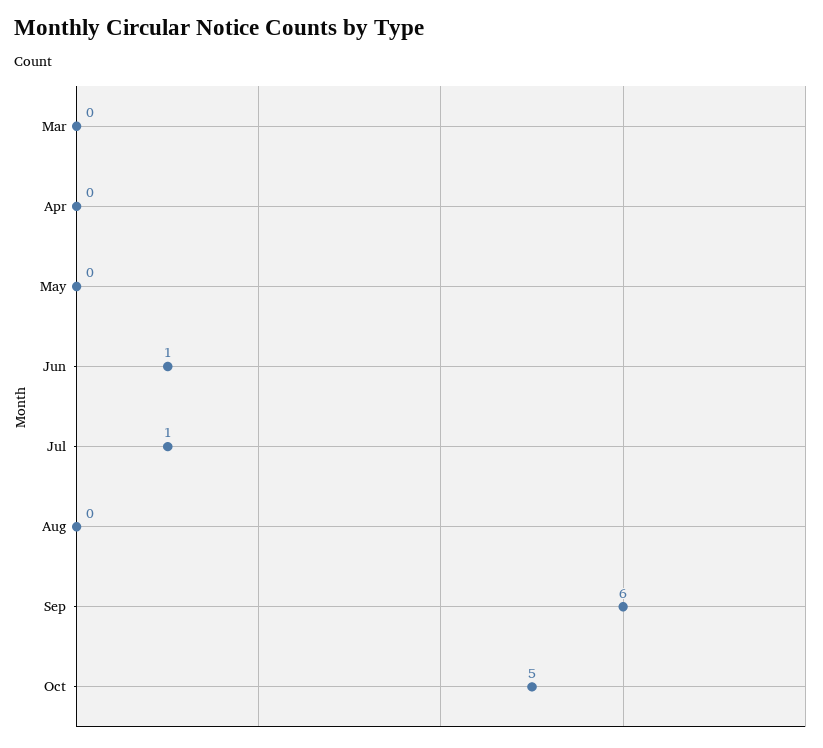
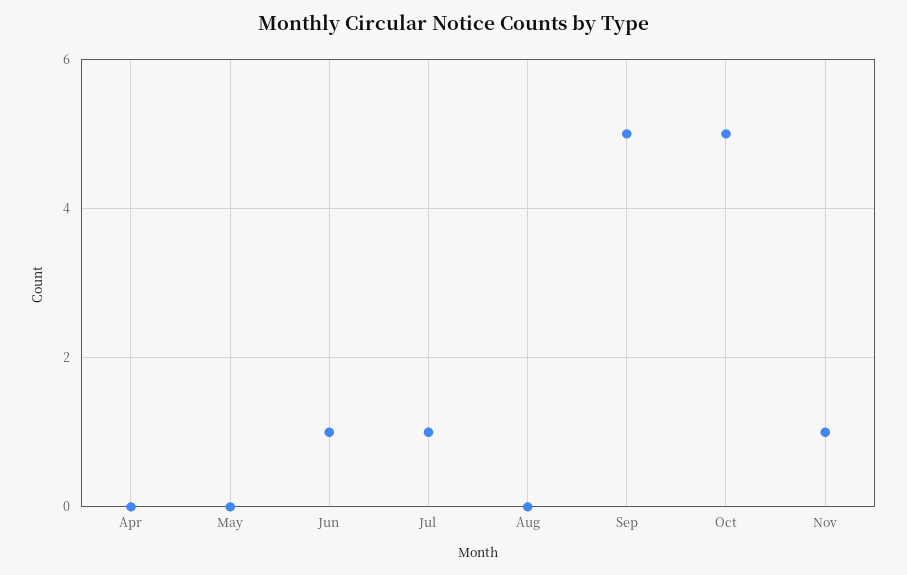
Mar: 0 -> none
Sep: 6 -> 5
Nov: none -> 1

